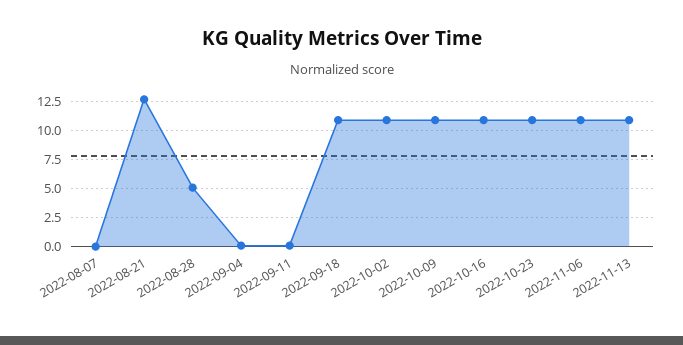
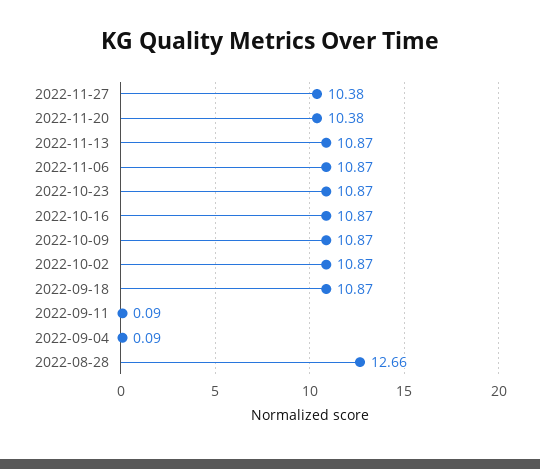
2022-08-07: 0 -> none
2022-08-21: 12.5 -> none
2022-08-28: 5 -> 12.66
2022-11-27: none -> 10.38
2022-11-20: none -> 10.38

